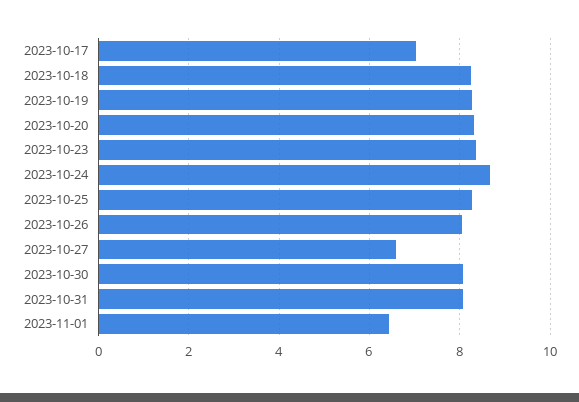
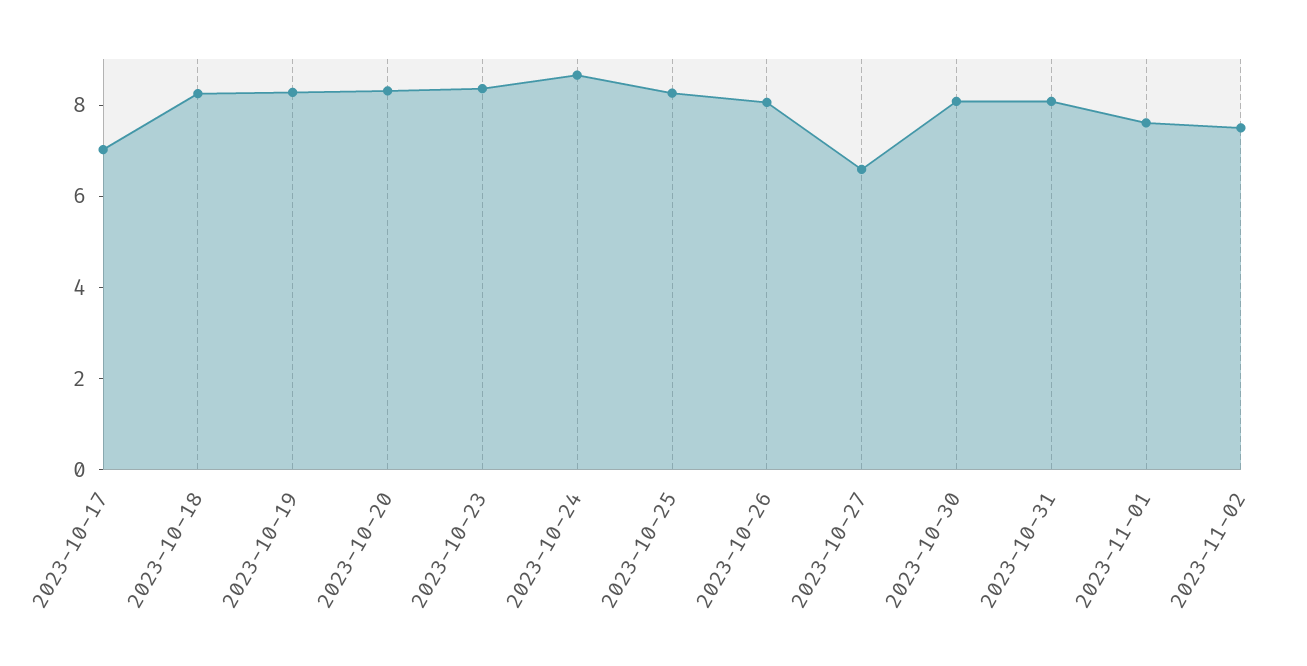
2023-11-01: 6.4 -> 7.5
2023-11-02: none -> 7.5

